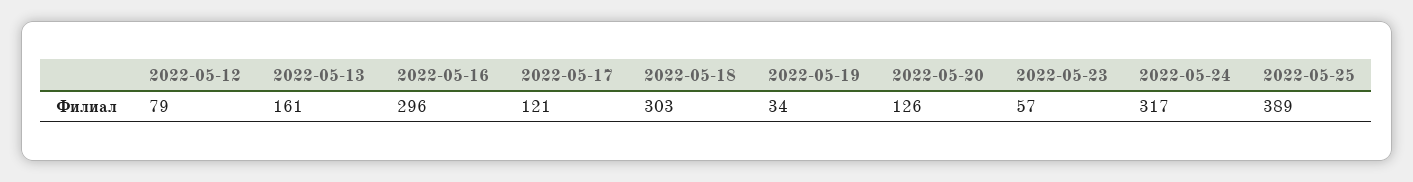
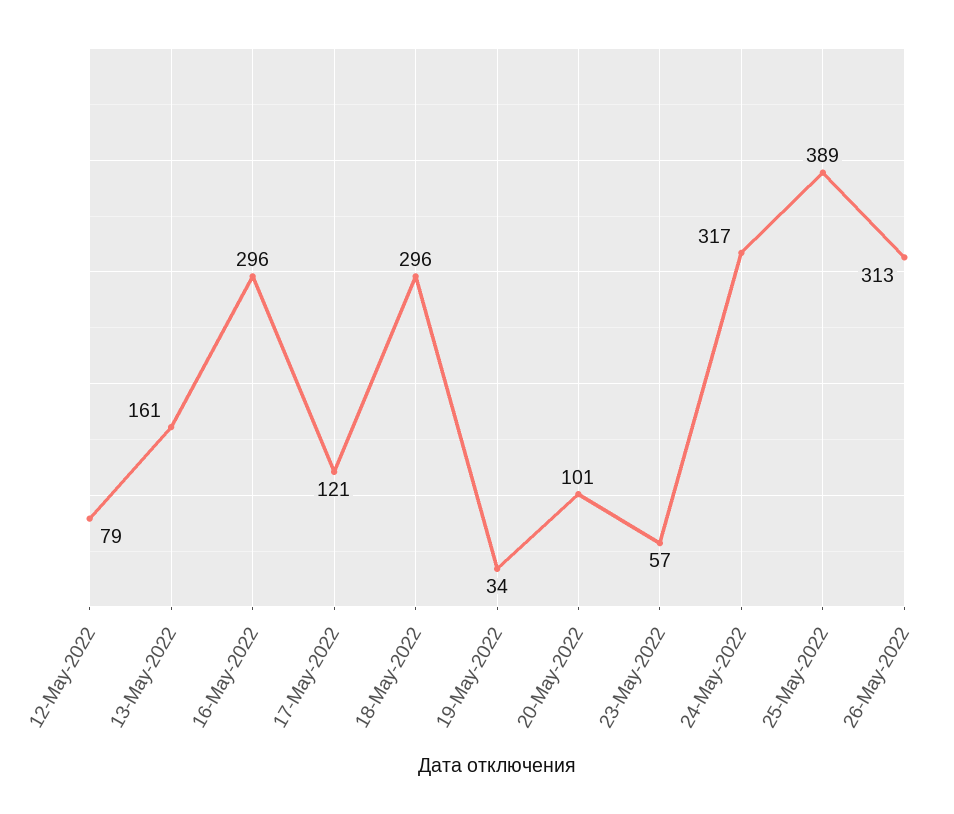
2022-05-18: 303 -> 296
2022-05-20: 126 -> 101
26-May-2022: none -> 313

